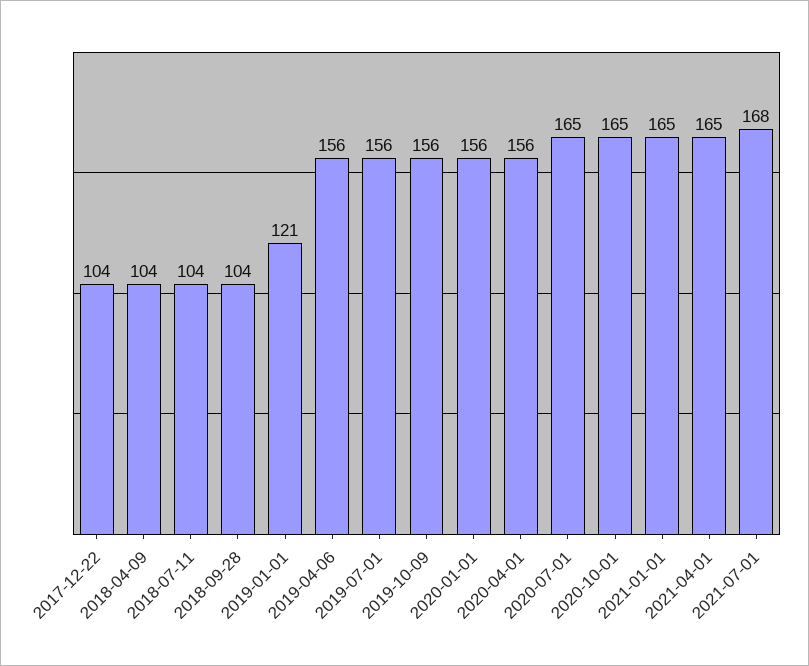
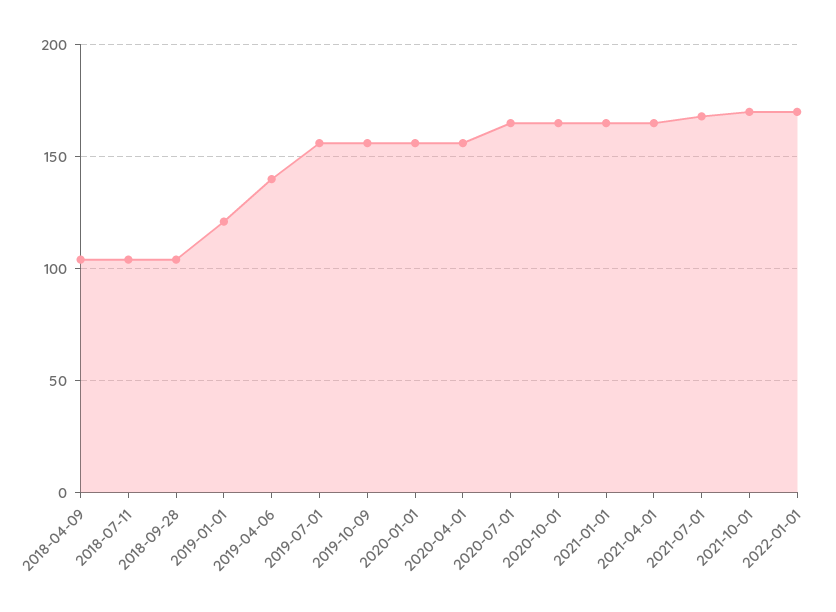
2017-12-22: 104 -> none
2019-04-06: 156 -> 140
2021-10-01: none -> 170
2022-01-01: none -> 170

